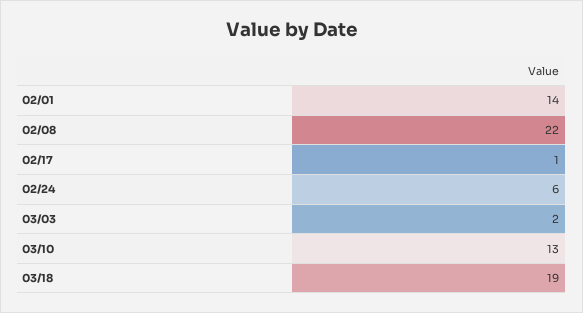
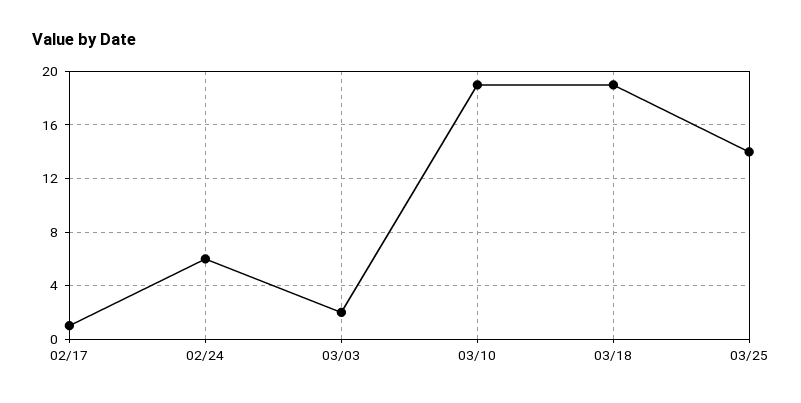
02/01: 14 -> none
02/08: 22 -> none
03/10: 13 -> 19
03/25: none -> 14

